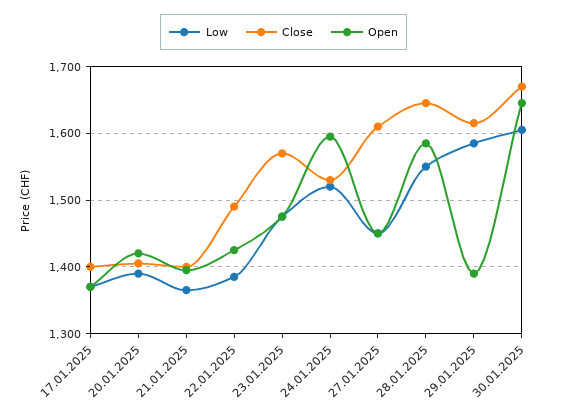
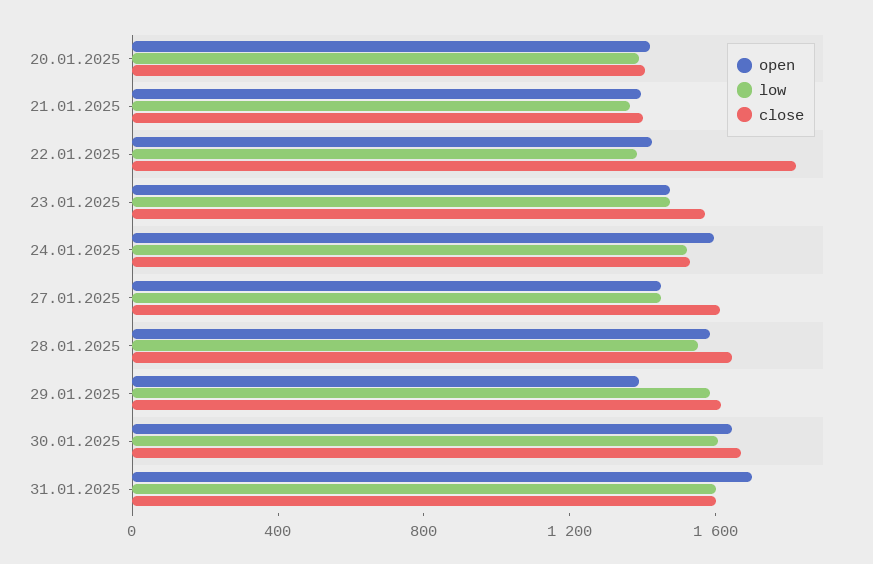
Low, 17.01.2025: 1370 -> none
Close, 17.01.2025: 1400 -> none
Open, 17.01.2025: 1370 -> none
Close, 22.01.2025: 1490 -> 1800
Open, 31.01.2025: none -> 1700
Low, 31.01.2025: none -> 1600
Close, 31.01.2025: none -> 1600

